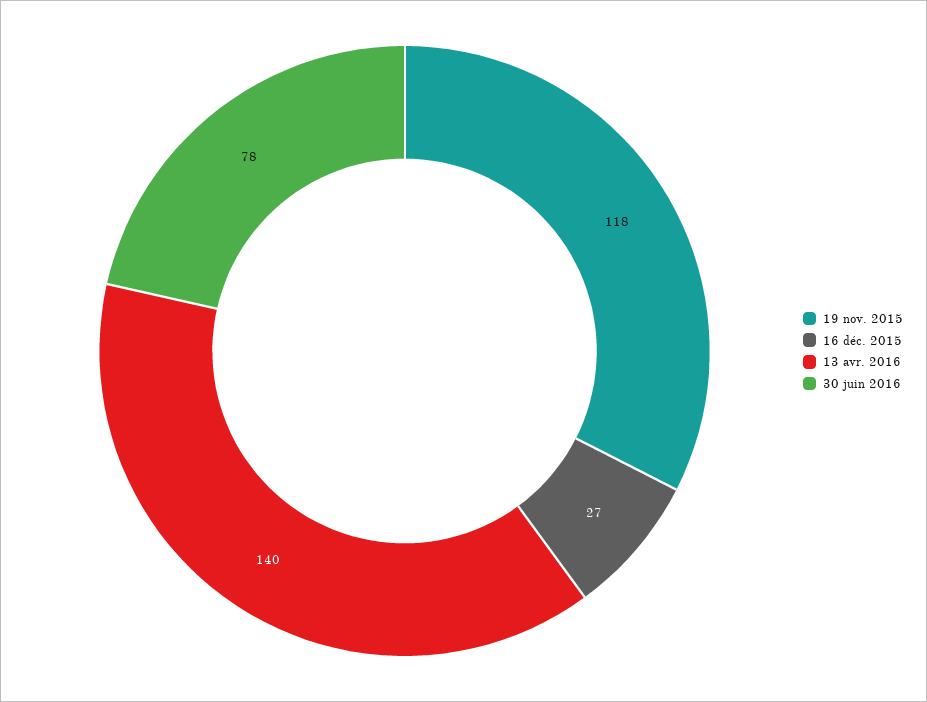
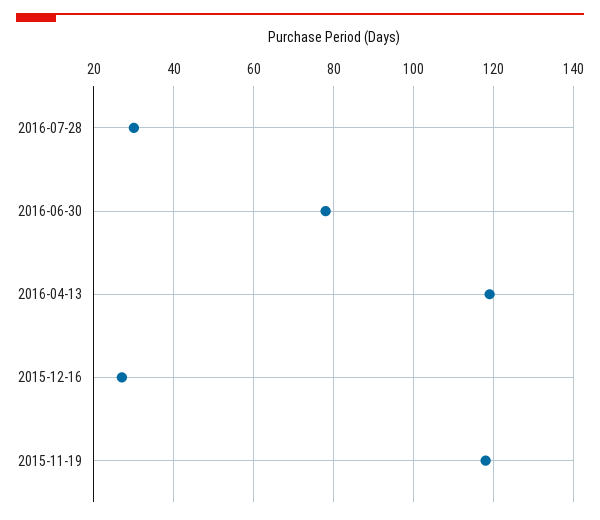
13 avr. 2016: 140 -> 120
2016-07-28: none -> 30

